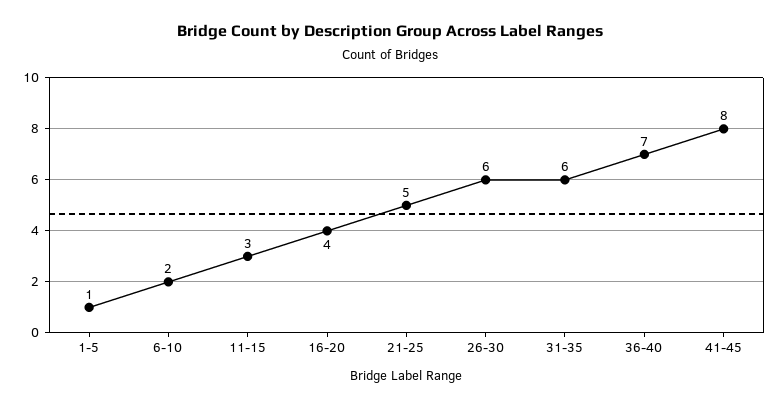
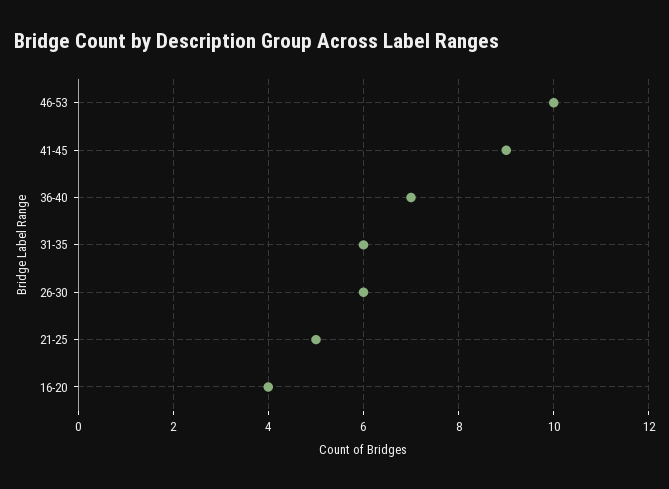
1-5: 1 -> none
6-10: 2 -> none
11-15: 3 -> none
41-45: 8 -> 9
46-53: none -> 10

